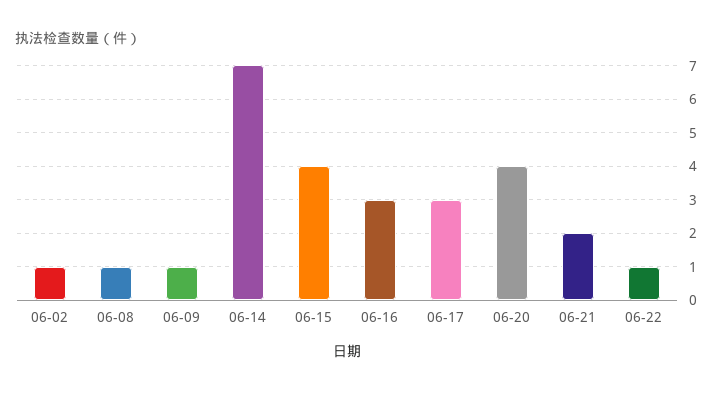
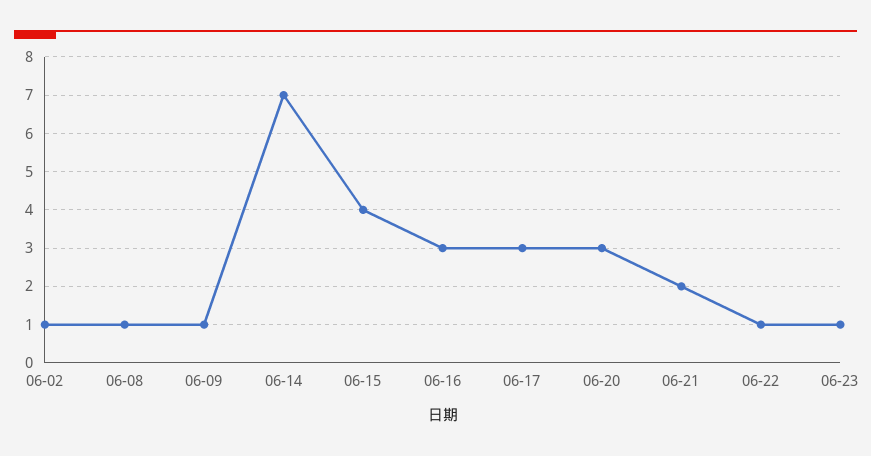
06-20: 4 -> 3
06-23: none -> 1

